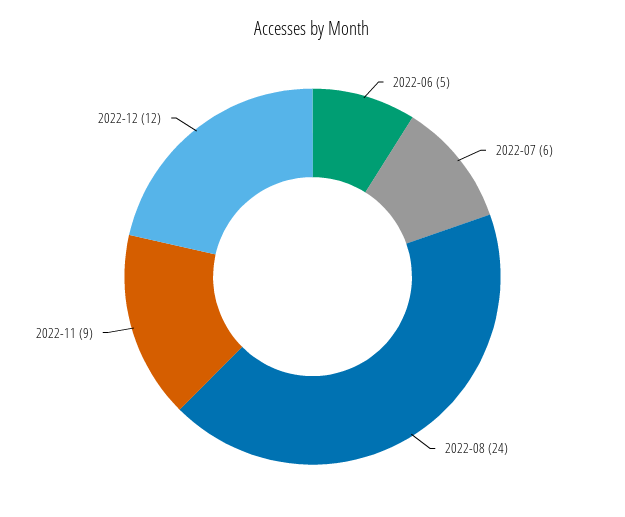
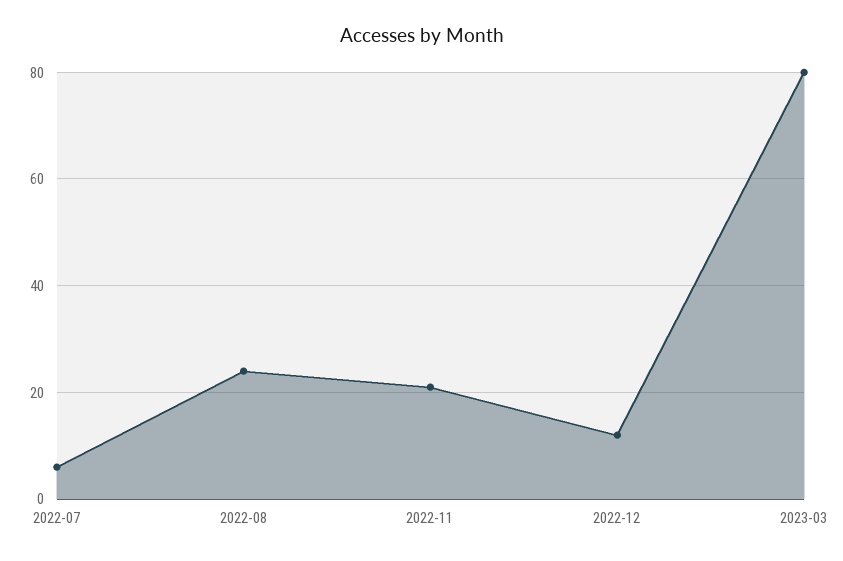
2022-06: 5 -> none
2022-11: 9 -> 20
2023-03: none -> 80

